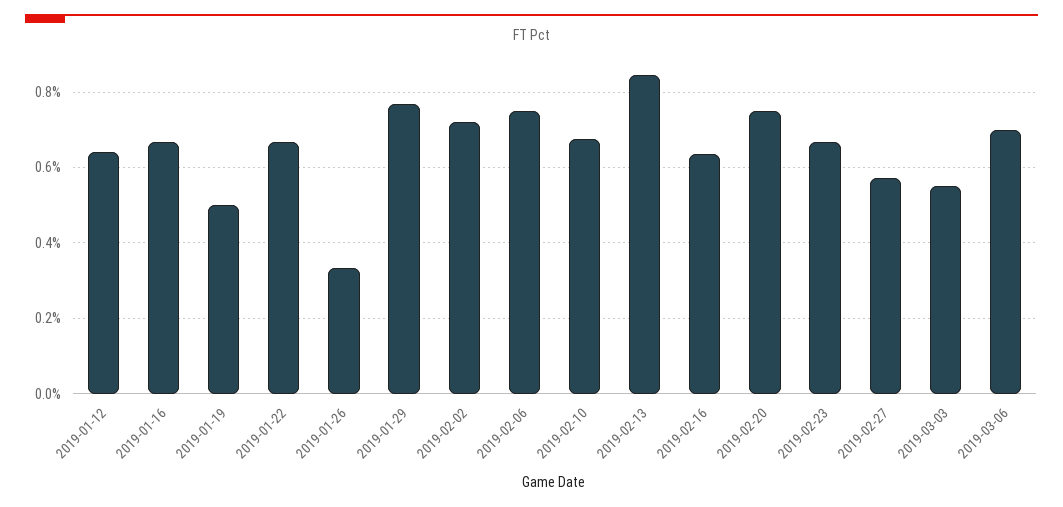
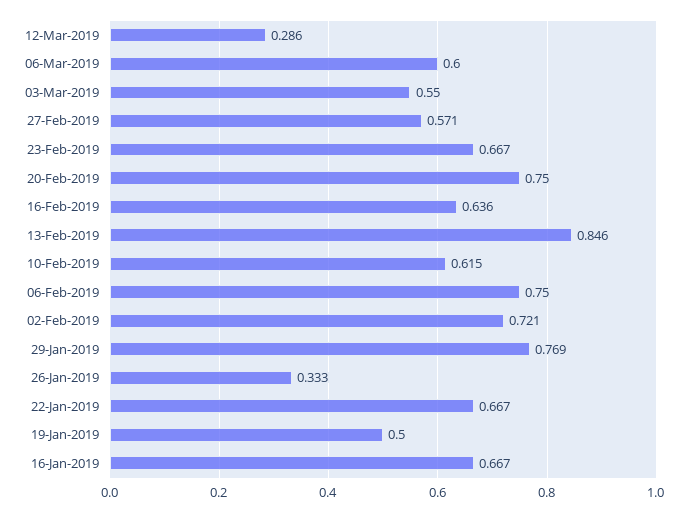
2019-01-12: 0.64 -> none
2019-02-10: 0.68 -> 0.615
2019-03-06: 0.7 -> 0.6
12-Mar-2019: none -> 0.286

